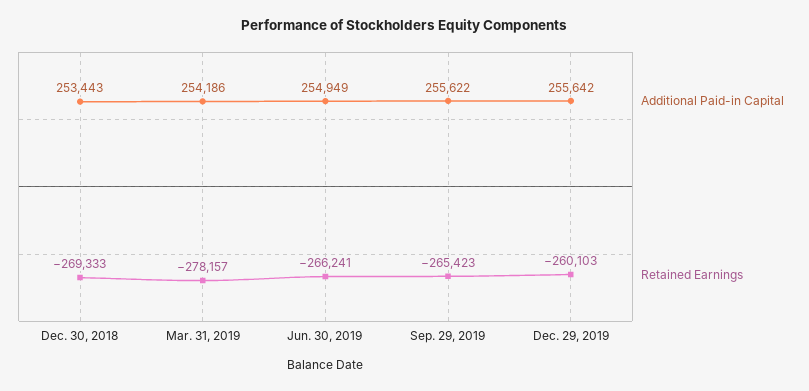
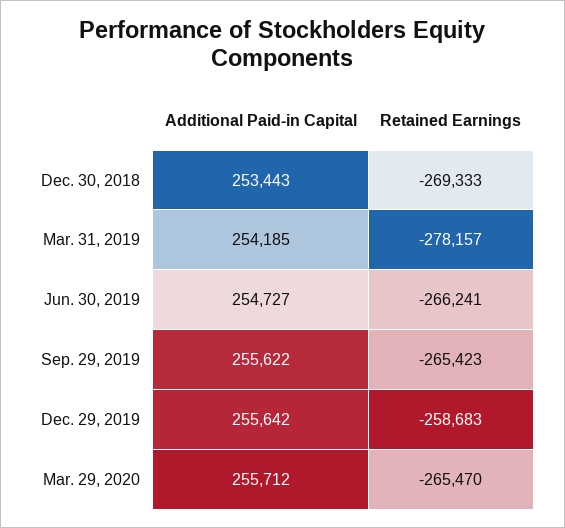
Additional Paid-in Capital, Mar. 31, 2019: 254186 -> 254185
Additional Paid-in Capital, Jun. 30, 2019: 254949 -> 254727
Retained Earnings, Dec. 29, 2019: -260103 -> -258683
Additional Paid-in Capital, Mar. 29, 2020: none -> 255712
Retained Earnings, Mar. 29, 2020: none -> -265470

